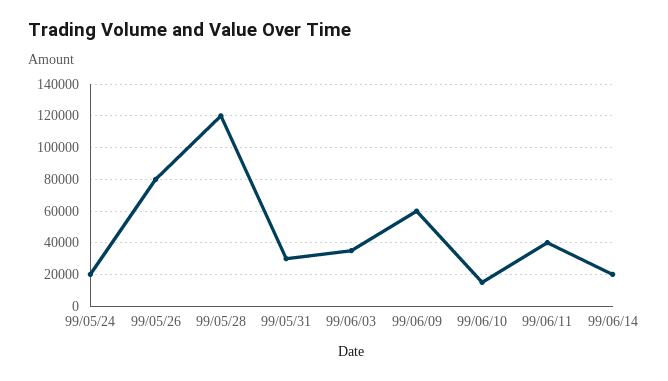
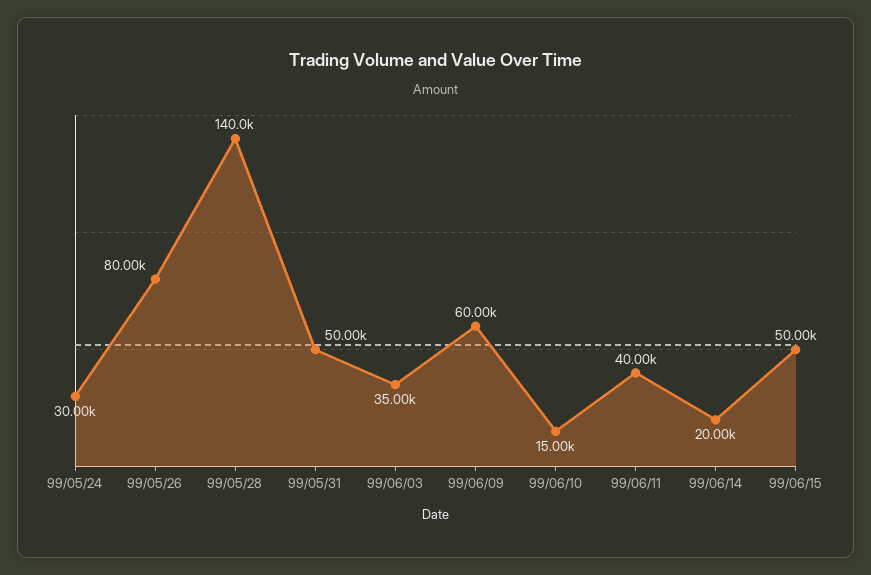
99/05/24: 20000 -> 30000
99/05/28: 120000 -> 140000
99/05/31: 30000 -> 50000
99/06/15: none -> 50000

